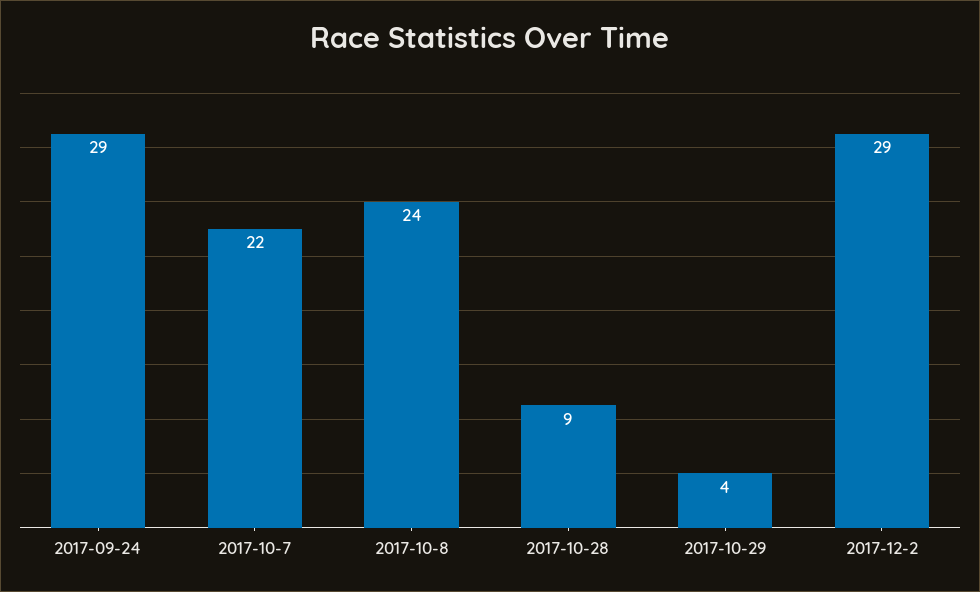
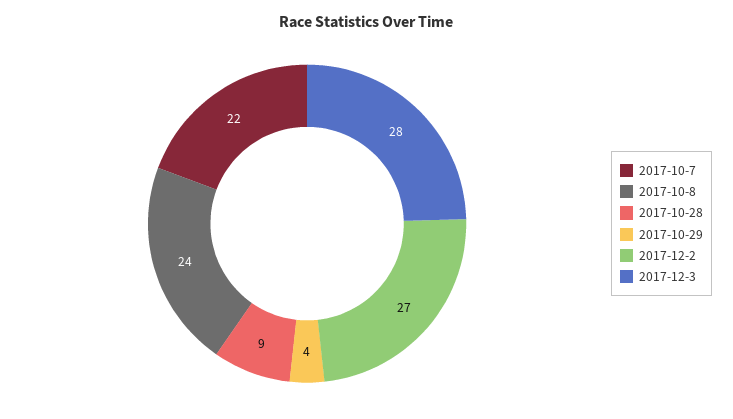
2017-09-24: 29 -> none
2017-12-2: 29 -> 27
2017-12-3: none -> 28

